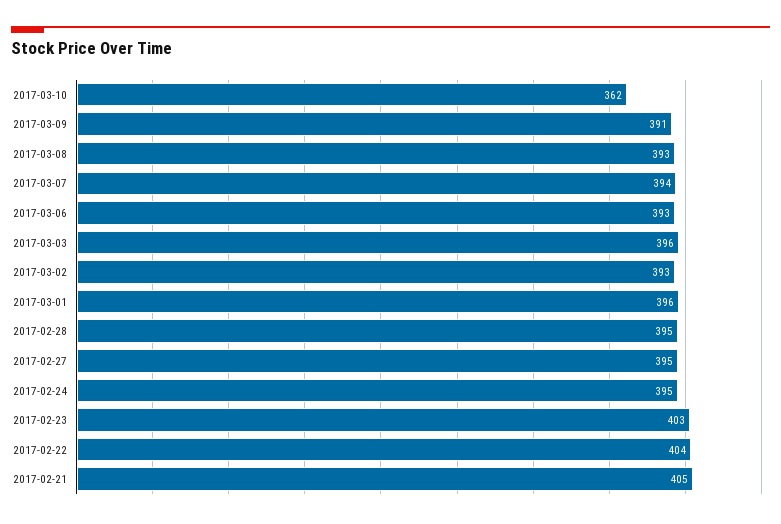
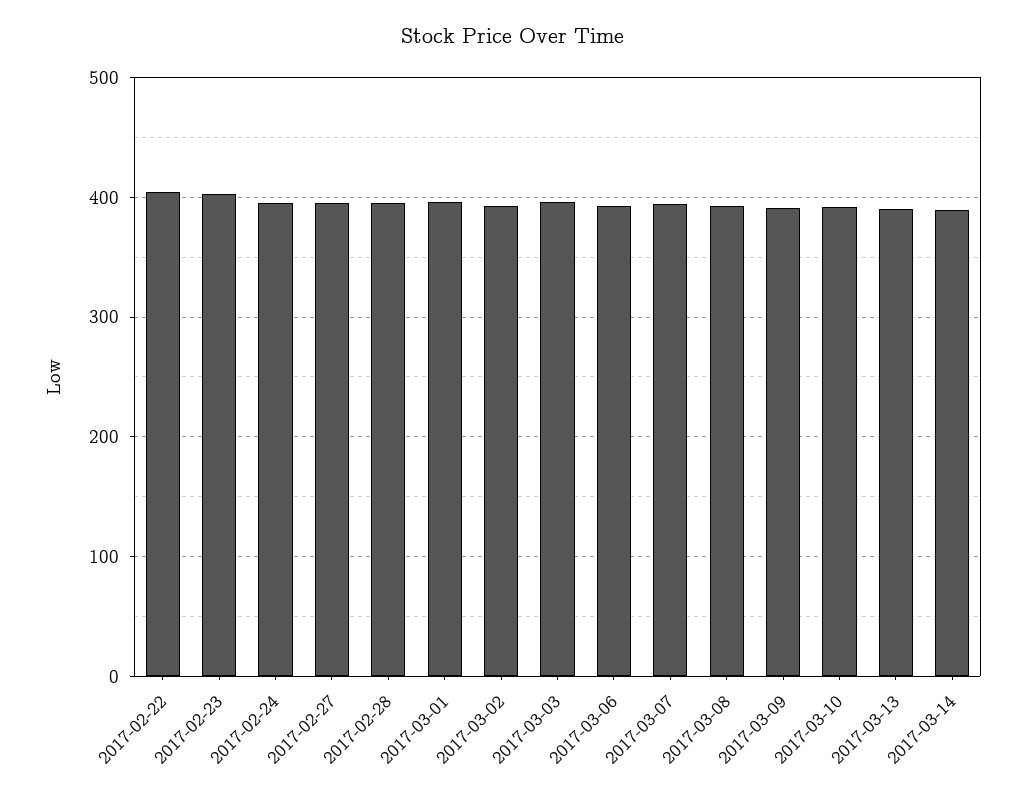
2017-03-10: 362 -> 390
2017-02-21: 405 -> none
2017-03-13: none -> 390
2017-03-14: none -> 390

